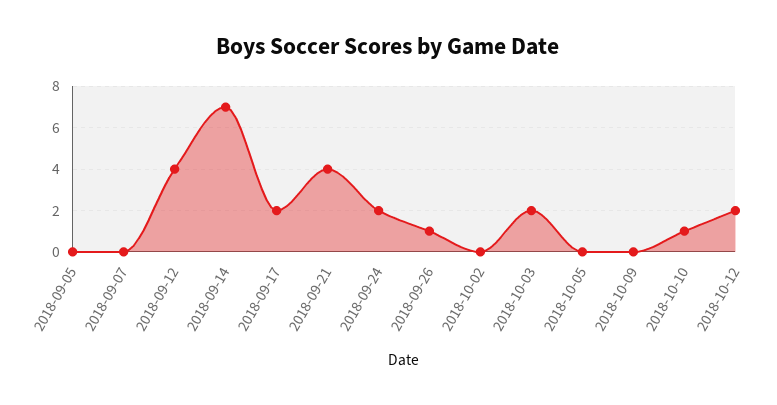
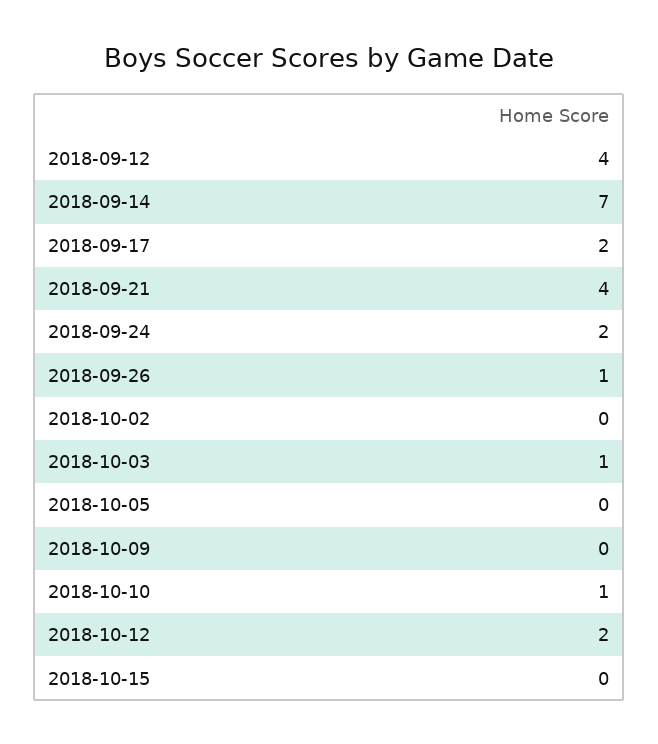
2018-09-05: 0 -> none
2018-09-07: 0 -> none
2018-10-03: 2 -> 1
2018-10-15: none -> 0

